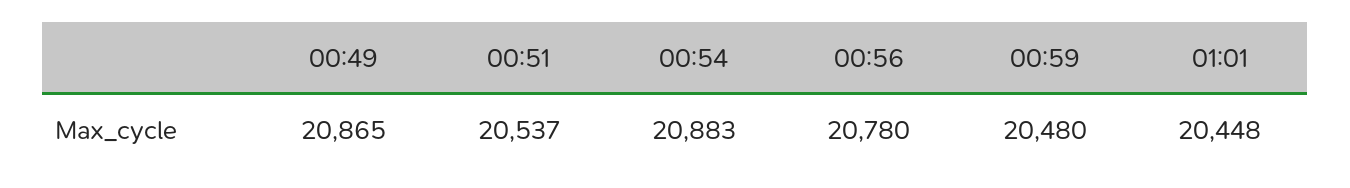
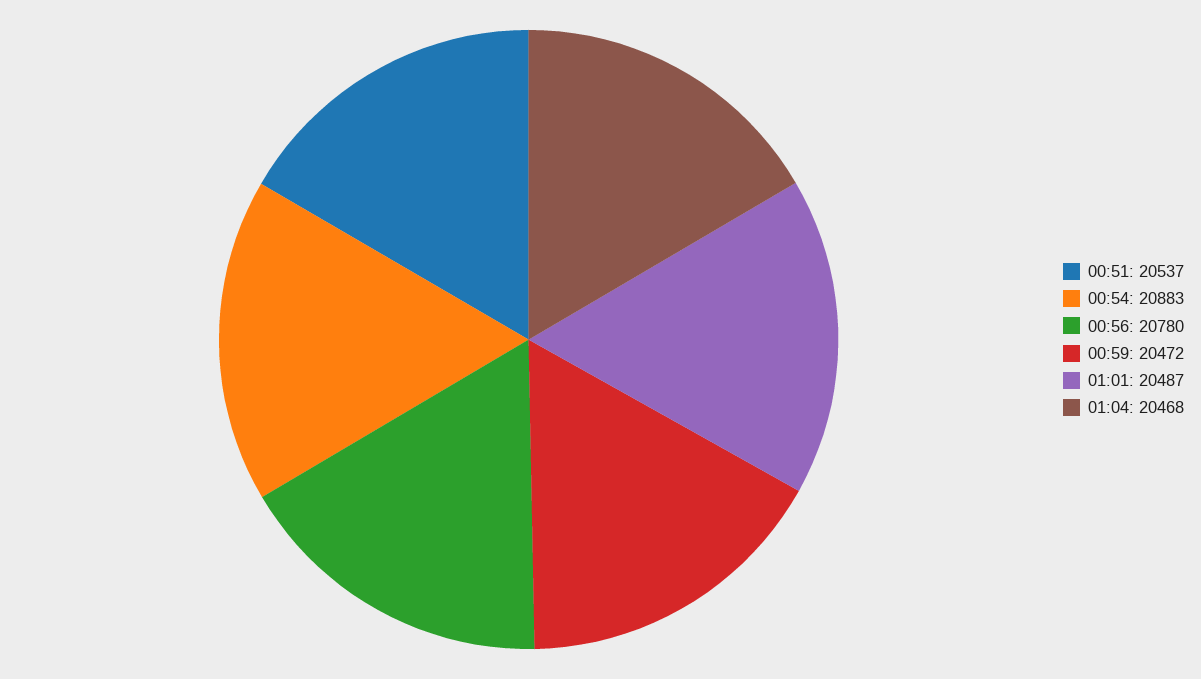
00:49: 20865 -> none
00:59: 20480 -> 20472
01:01: 20448 -> 20487
01:04: none -> 20468

